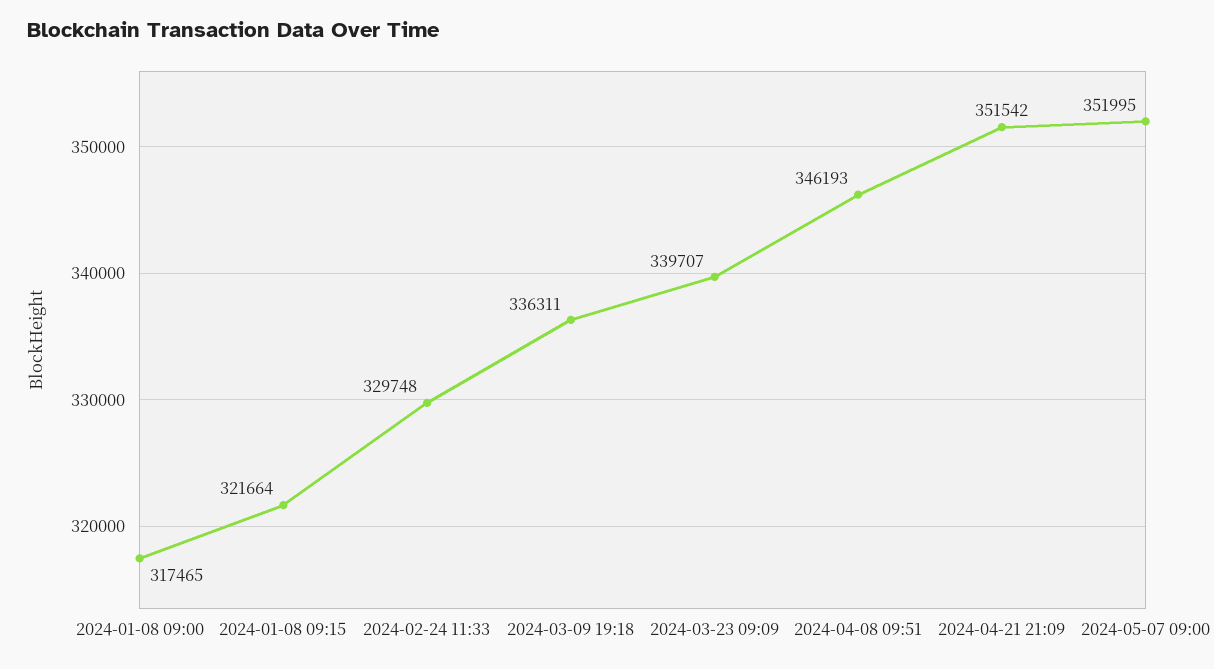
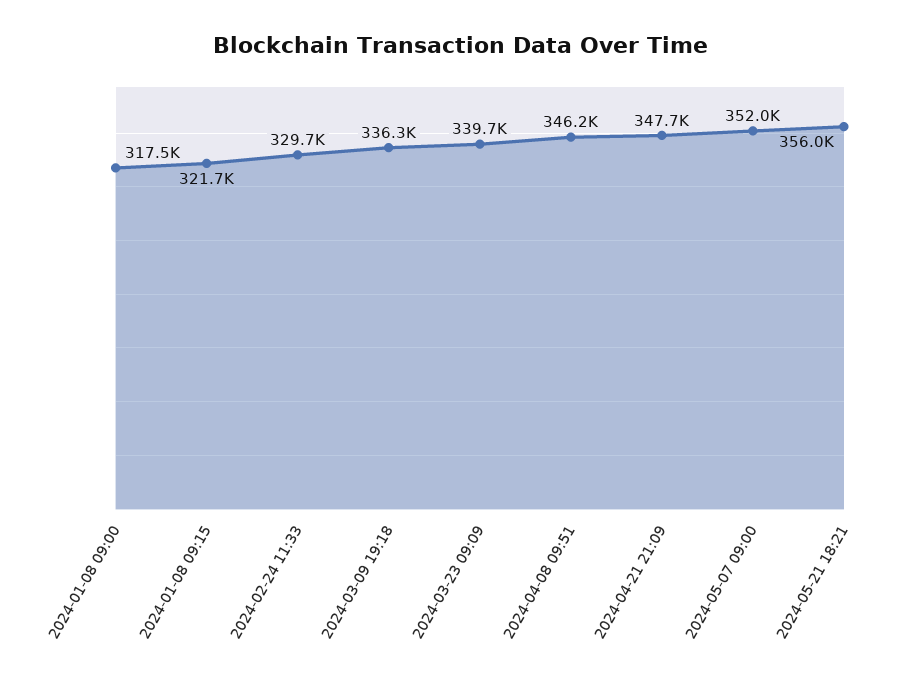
2024-04-21 21:09: 351542 -> 347700
2024-05-21 18:21: none -> 356000

